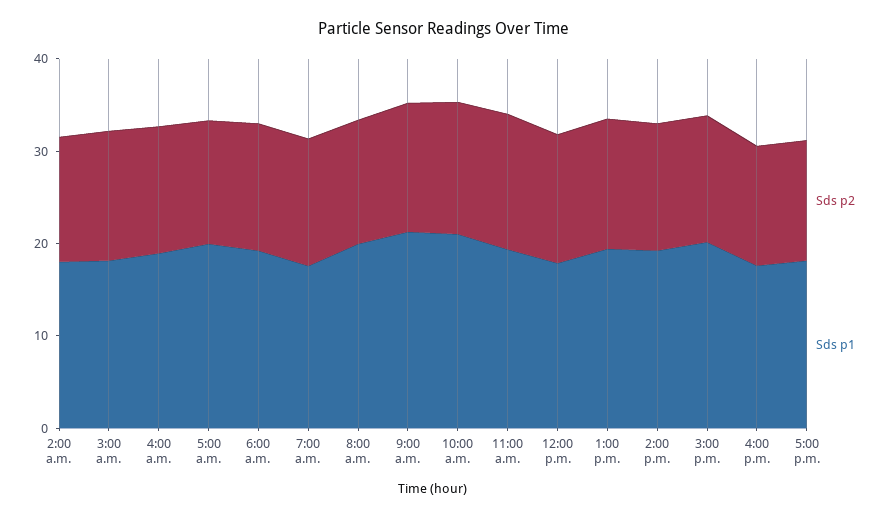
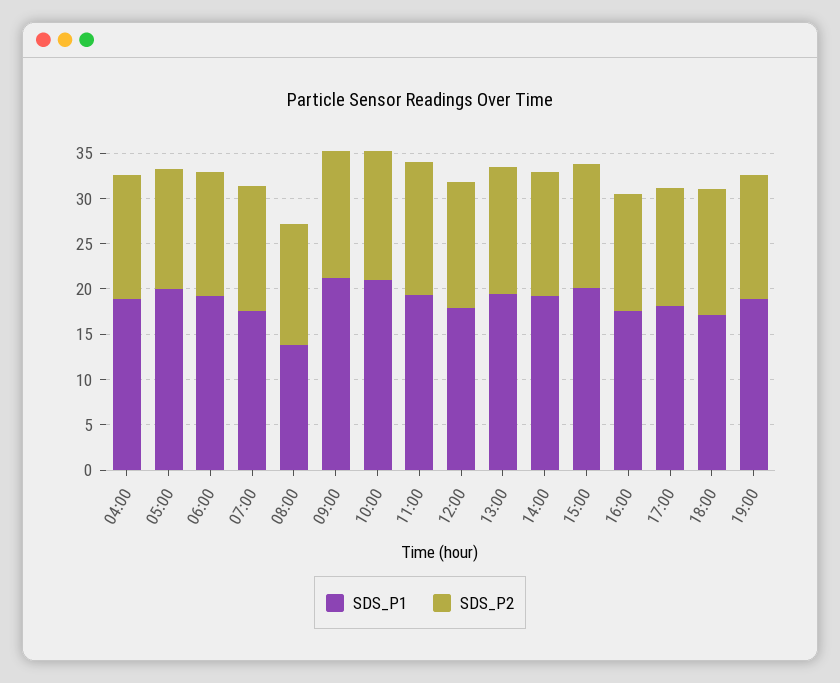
Sds p2, 2:00 a.m.: 14 -> none
Sds p1, 2:00 a.m.: 18 -> none
Sds p2, 3:00 a.m.: 14 -> none
Sds p1, 3:00 a.m.: 18 -> none
Sds p1, 8:00 a.m.: 20 -> 14
Sds p1, 18:00: none -> 17
Sds p2, 18:00: none -> 14
Sds p1, 19:00: none -> 19
Sds p2, 19:00: none -> 14

